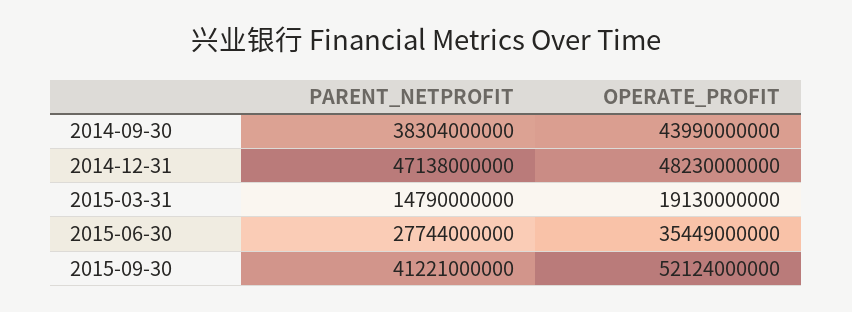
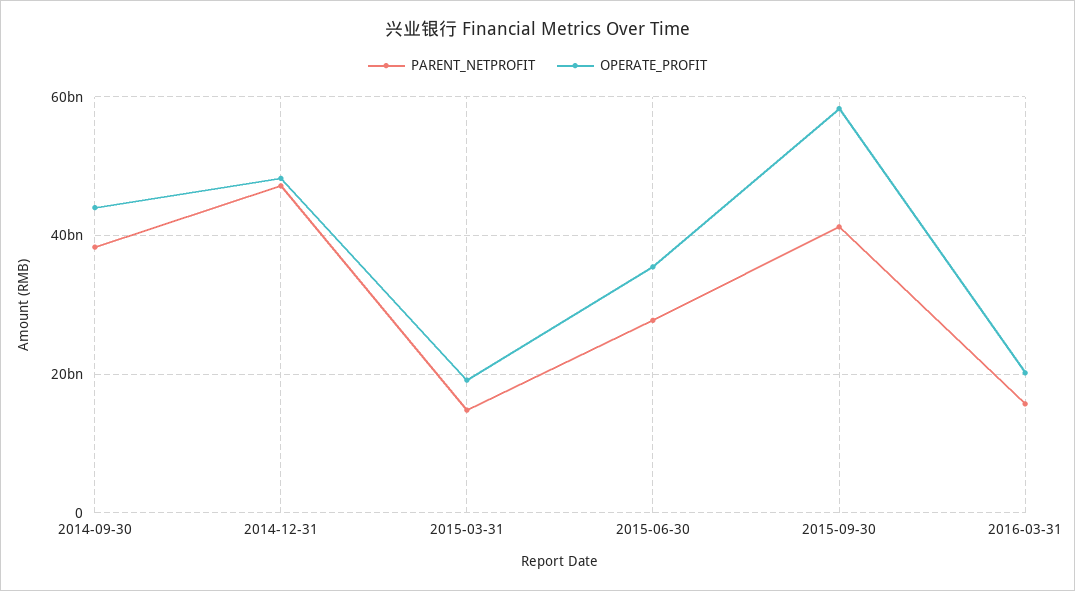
OPERATE_PROFIT, 2015-09-30: 52124000000 -> 58000000000
PARENT_NETPROFIT, 2016-03-31: none -> 16000000000
OPERATE_PROFIT, 2016-03-31: none -> 20000000000

